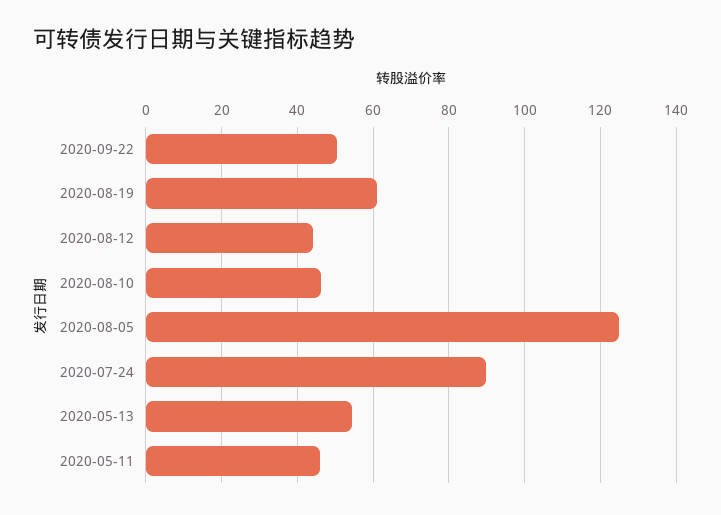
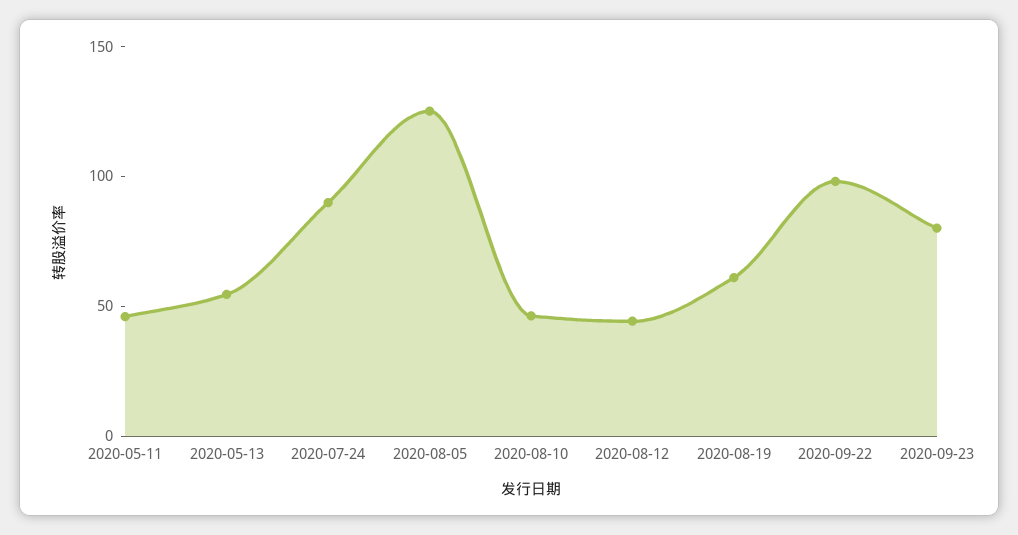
2020-09-22: 50 -> 100
2020-09-23: none -> 80

